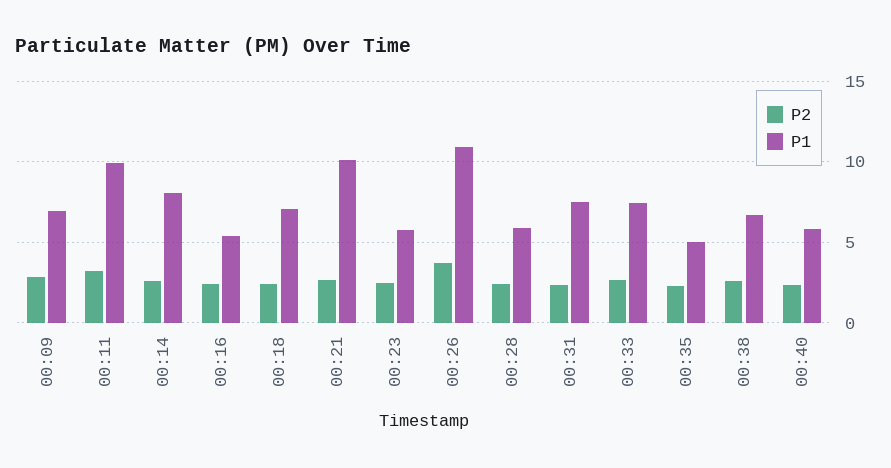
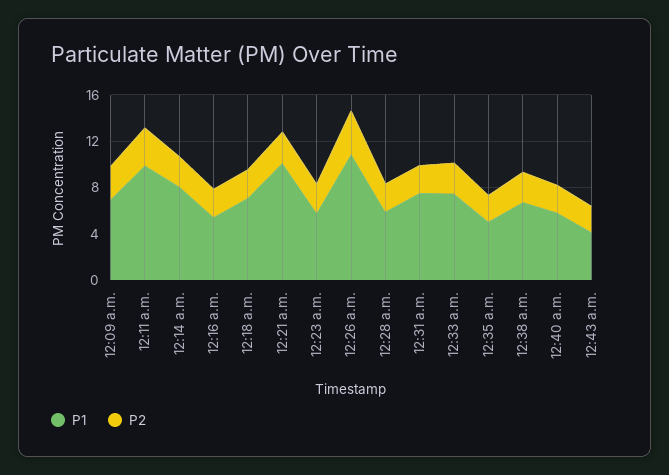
P1, 12:43 a.m.: none -> 4
P2, 12:43 a.m.: none -> 2

